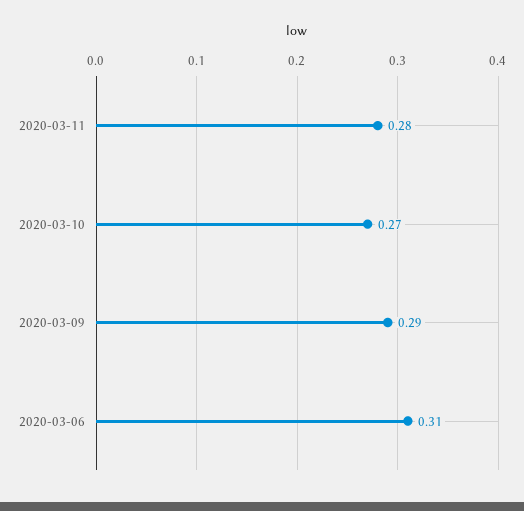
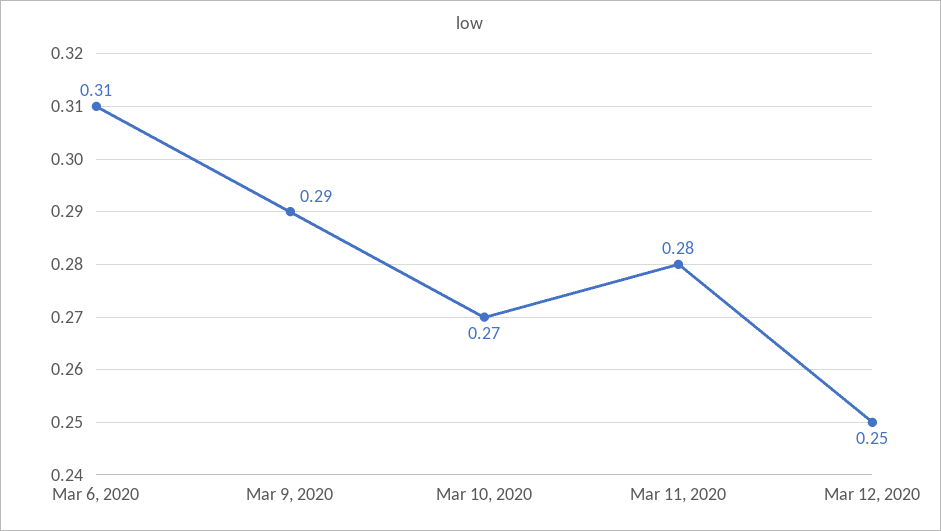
Mar 12, 2020: none -> 0.25

